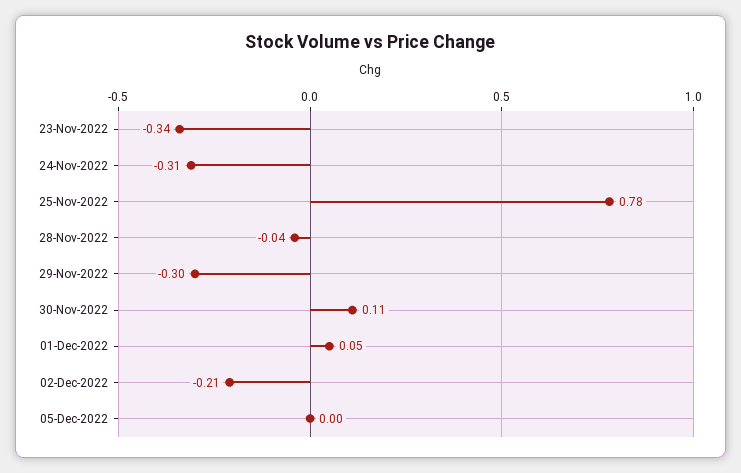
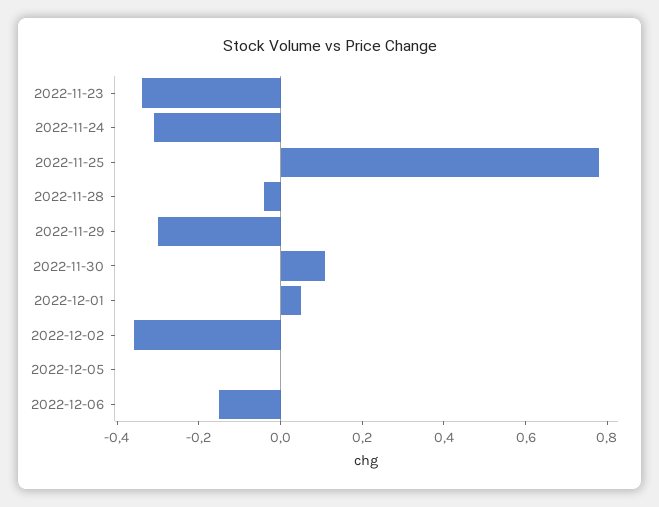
02-Dec-2022: -0.21 -> -0.35
2022-12-06: none -> -0.15

